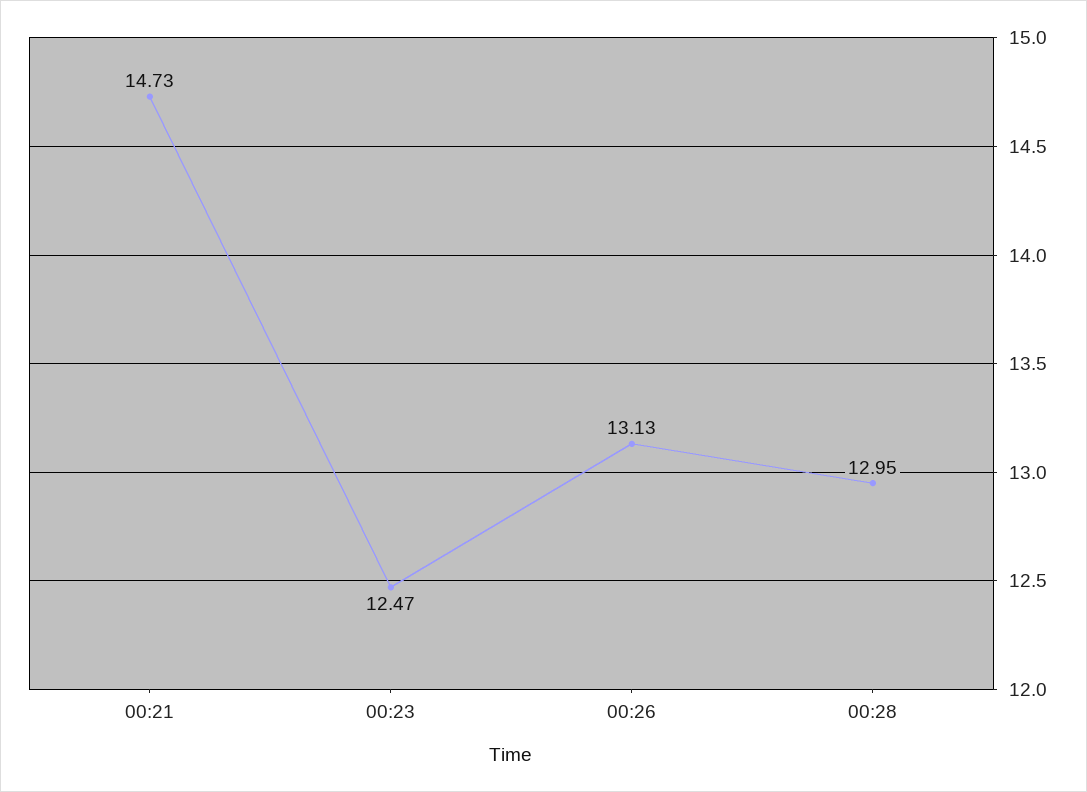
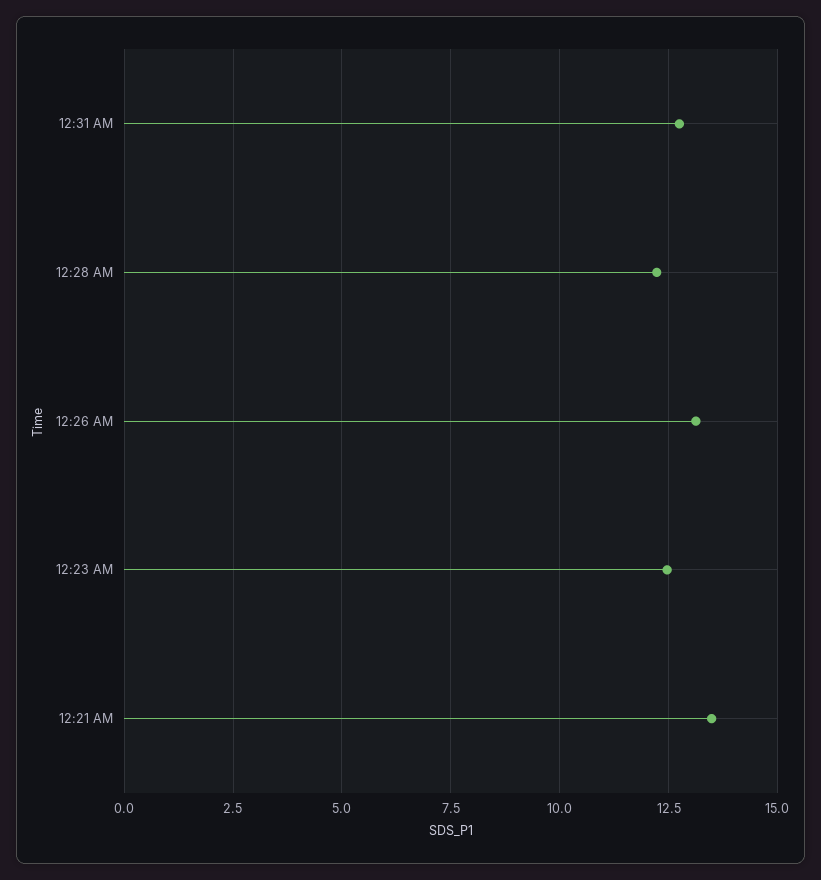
00:21: 14.73 -> 13.5
00:28: 12.95 -> 12.25
12:31 AM: none -> 12.75

